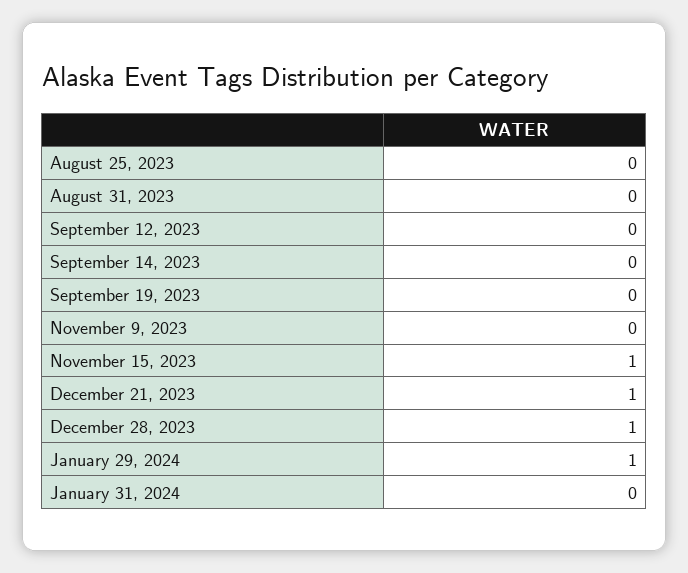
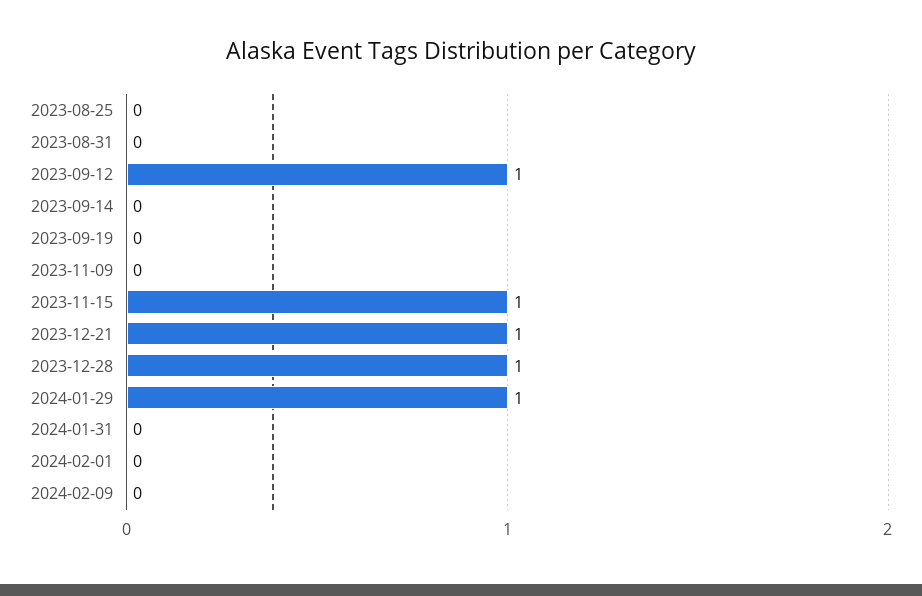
September 12, 2023: 0 -> 1
2024-02-01: none -> 0
2024-02-09: none -> 0

